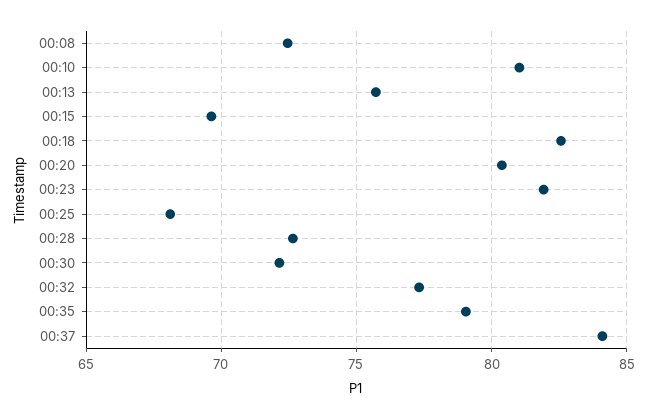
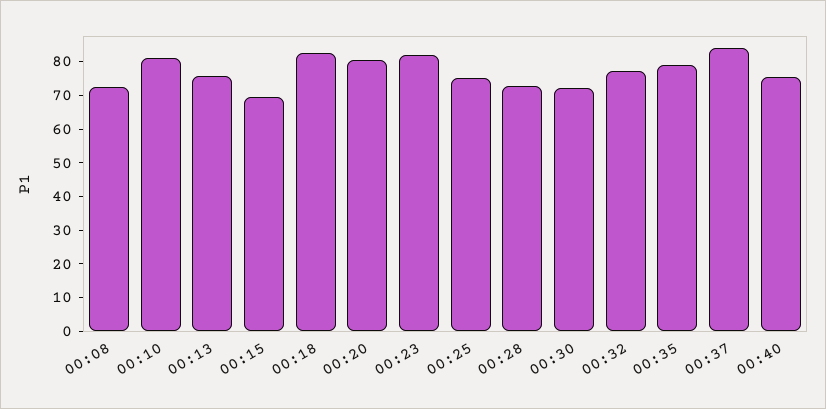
00:25: 68 -> 75
00:40: none -> 75

